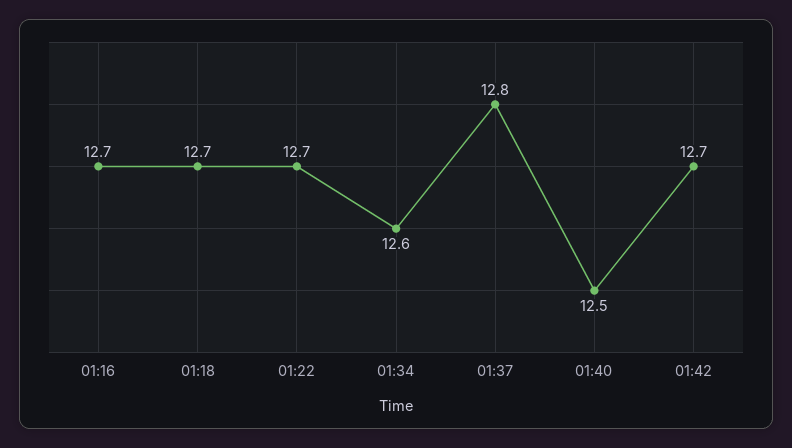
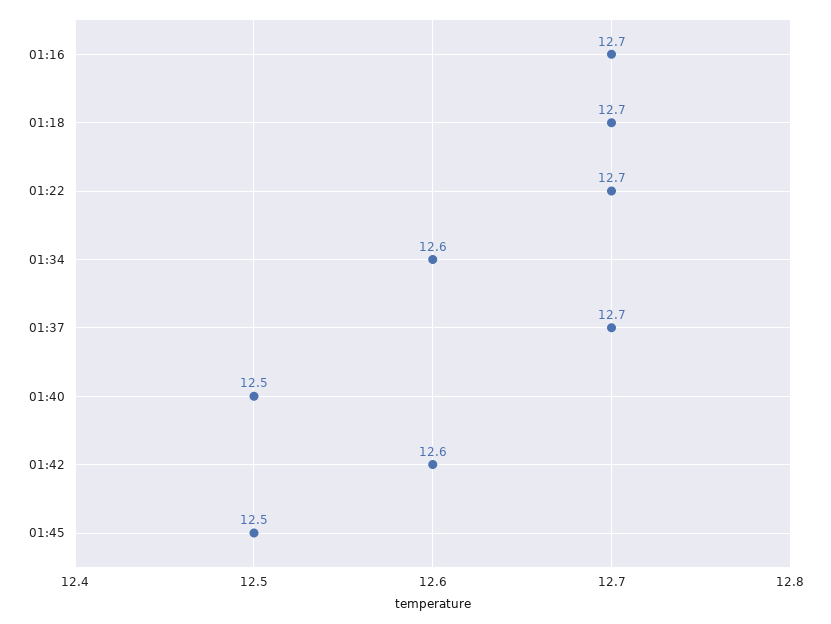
01:37: 12.8 -> 12.7
01:42: 12.7 -> 12.6
01:45: none -> 12.5

